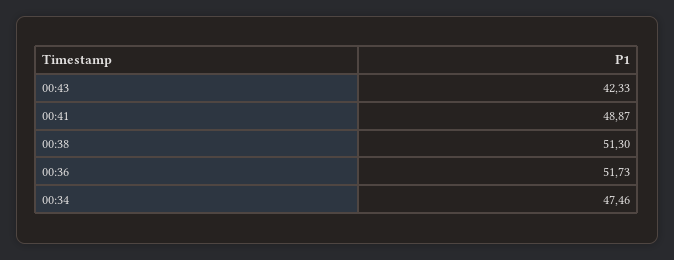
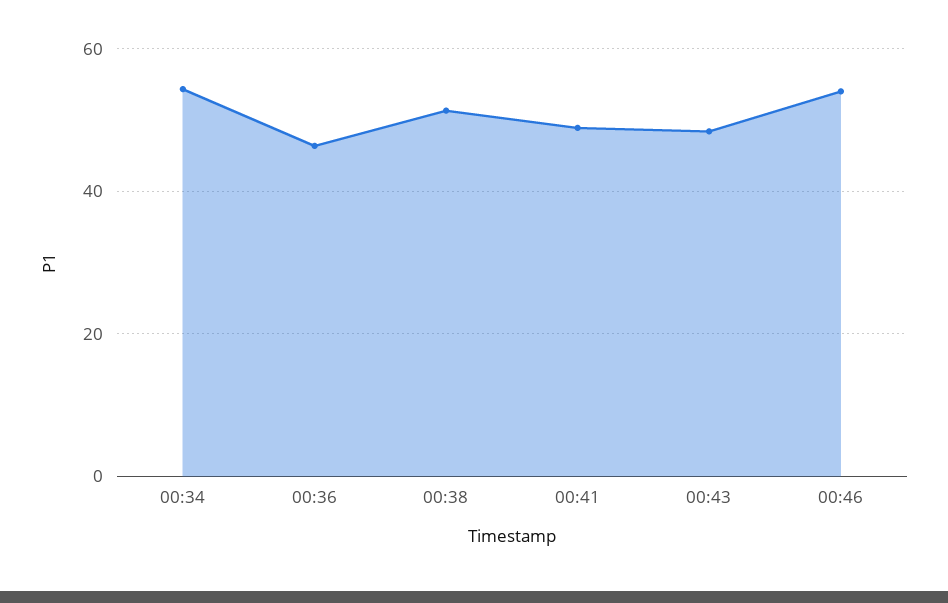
00:43: 42.33 -> 48
00:36: 51.73 -> 46
00:34: 47.46 -> 54
00:46: none -> 54

